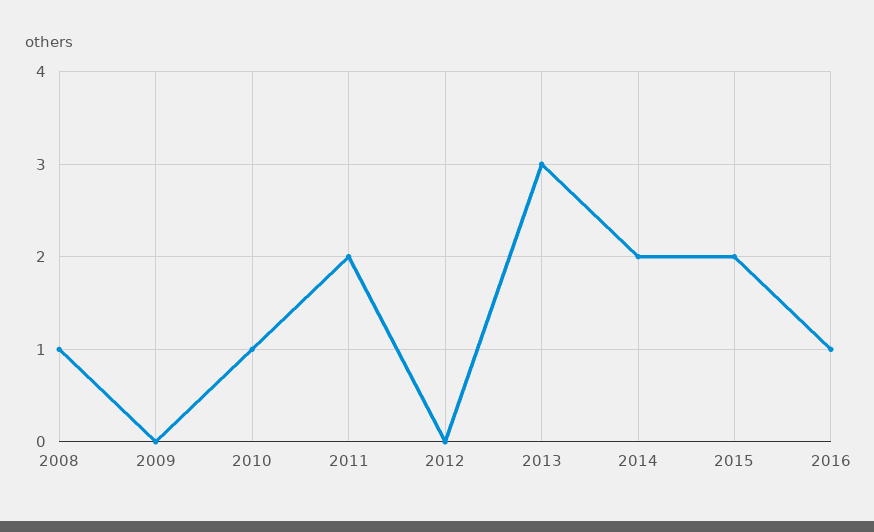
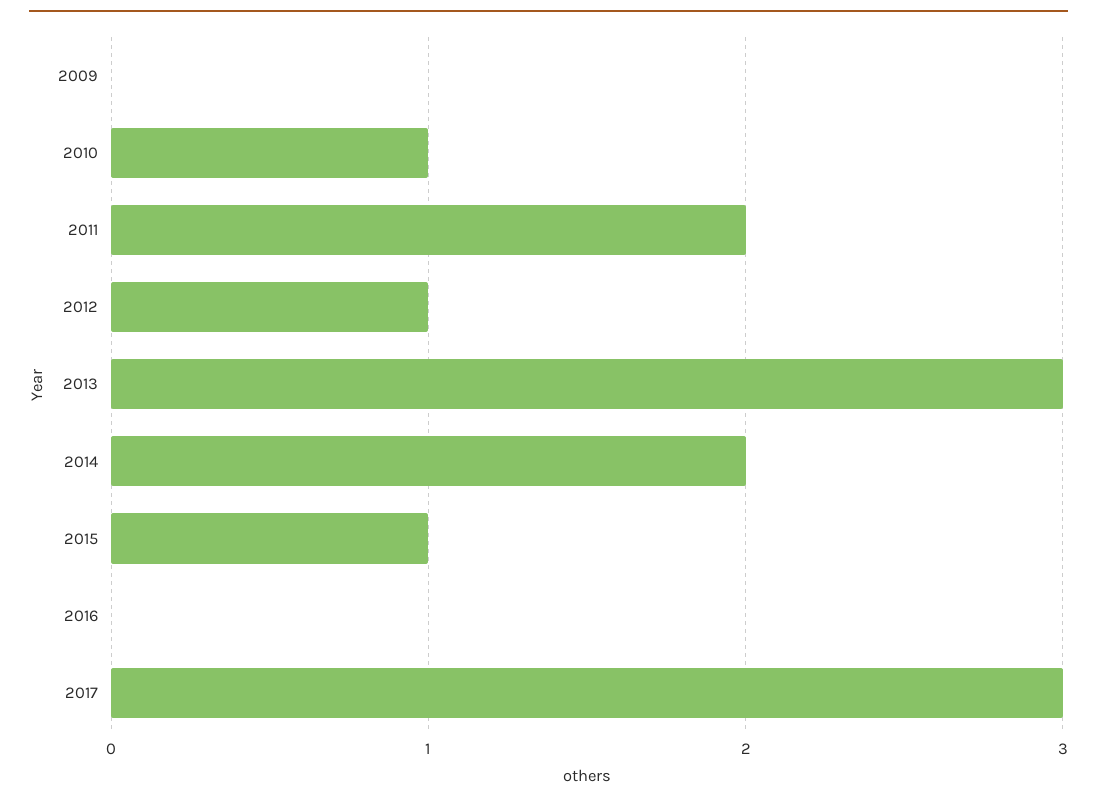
2008: 1 -> none
2012: 0 -> 1
2015: 2 -> 1
2016: 1 -> 0
2017: none -> 3

